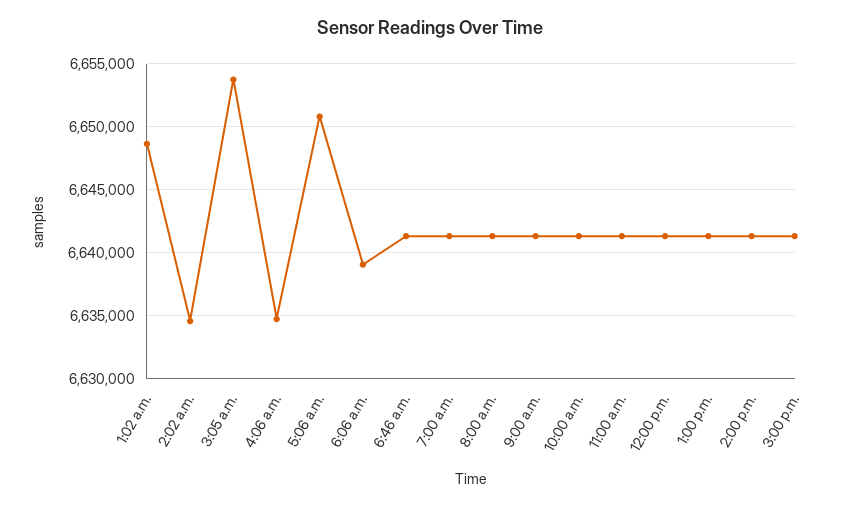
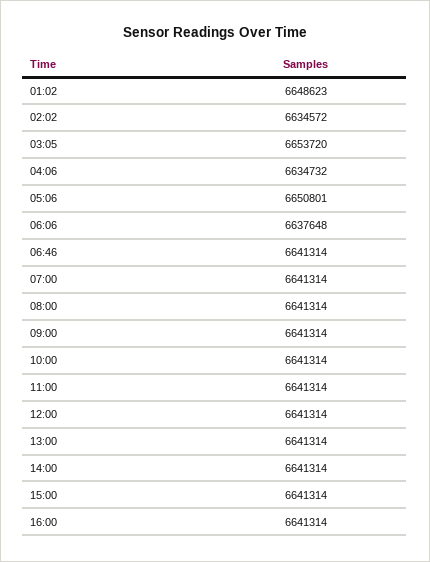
6:06 a.m.: 6639000 -> 6637648
16:00: none -> 6641314

